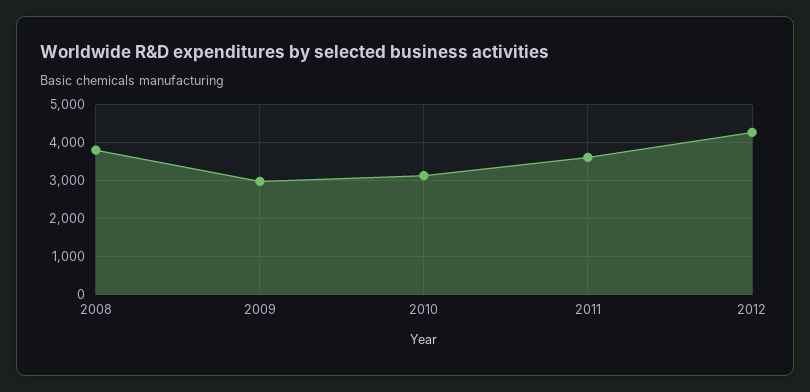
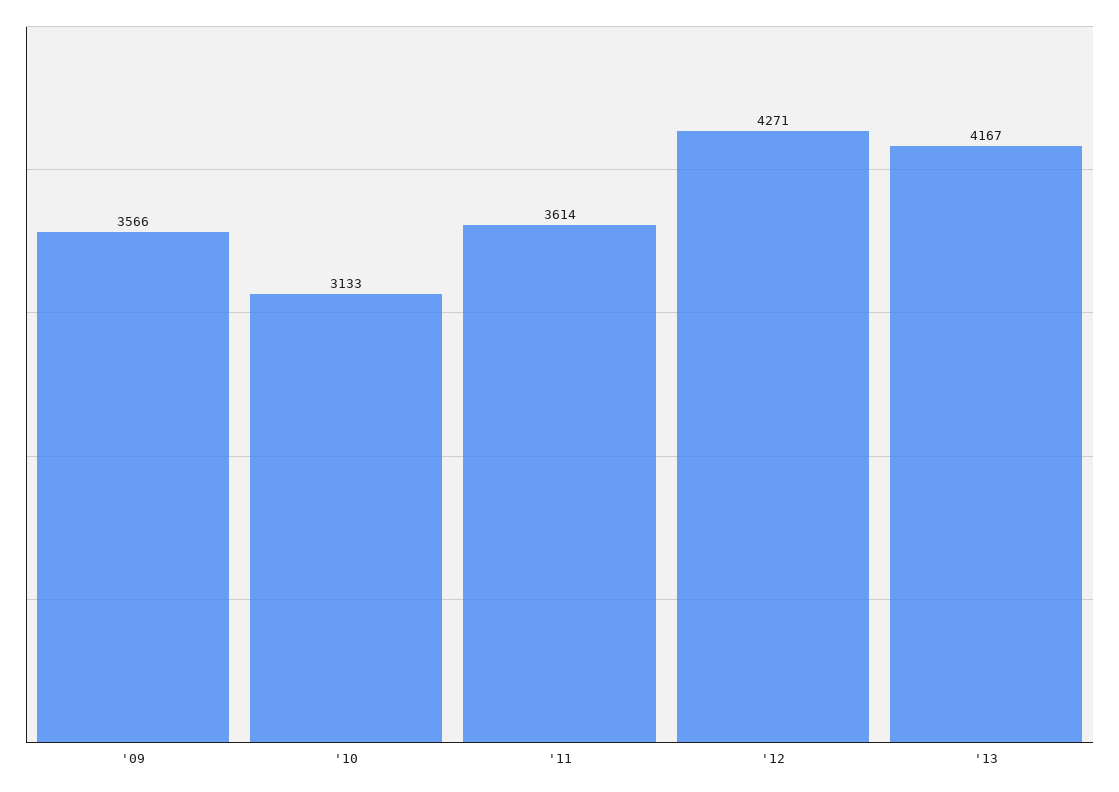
2008: 3800 -> none
2009: 3000 -> 3566
'13: none -> 4167

